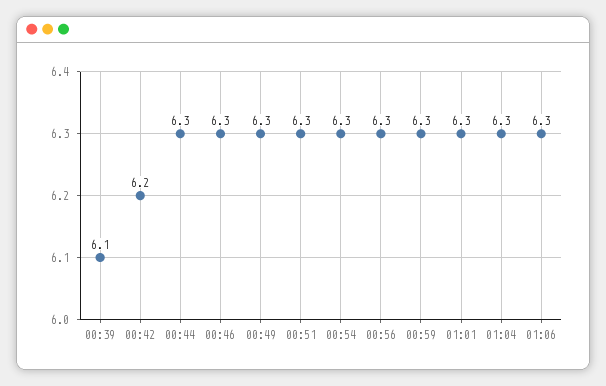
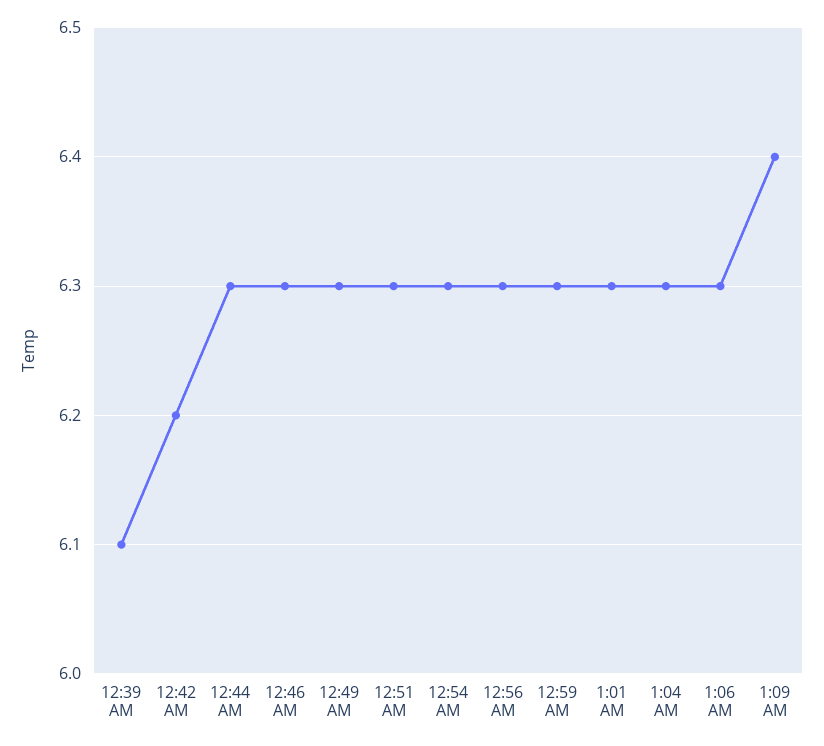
1:09 AM: none -> 6.4

